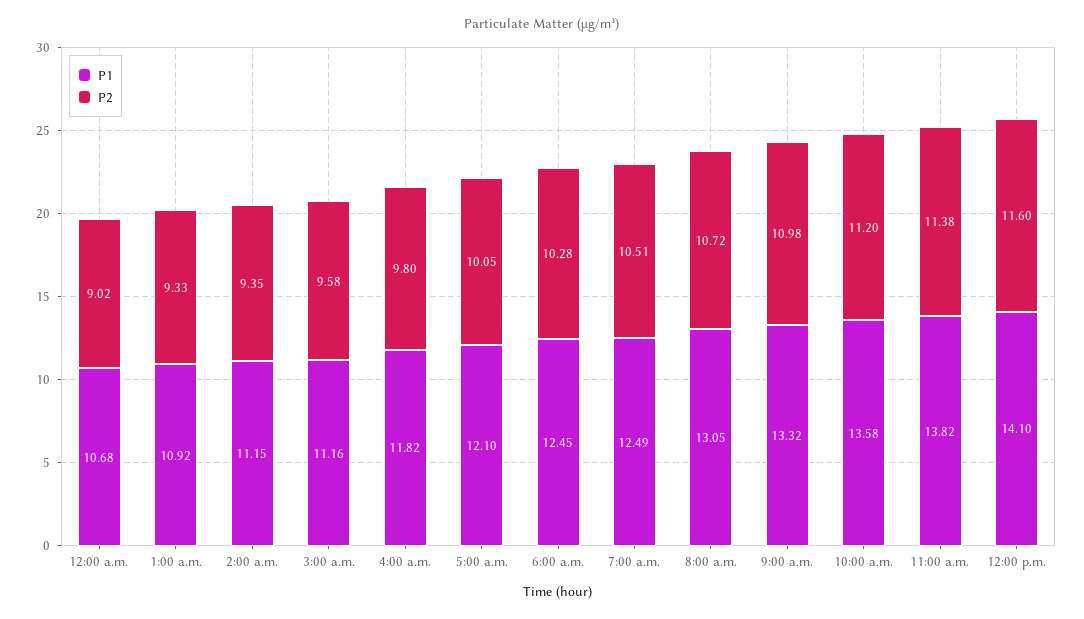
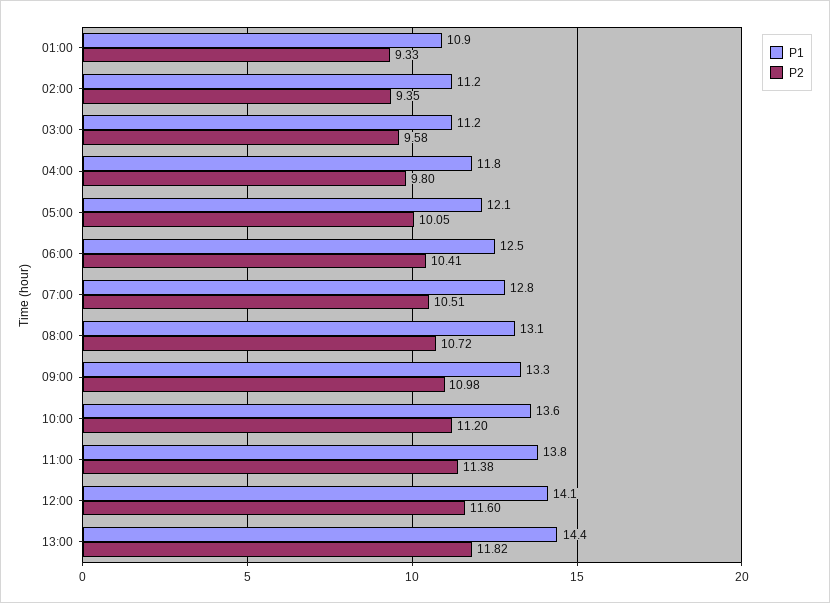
P1, 12:00 a.m.: 10.68 -> none
P2, 12:00 a.m.: 9.02 -> none
P2, 6:00 a.m.: 10.28 -> 10.41
P1, 7:00 a.m.: 12.49 -> 12.8
P1, 13:00: none -> 14.4
P2, 13:00: none -> 11.82

